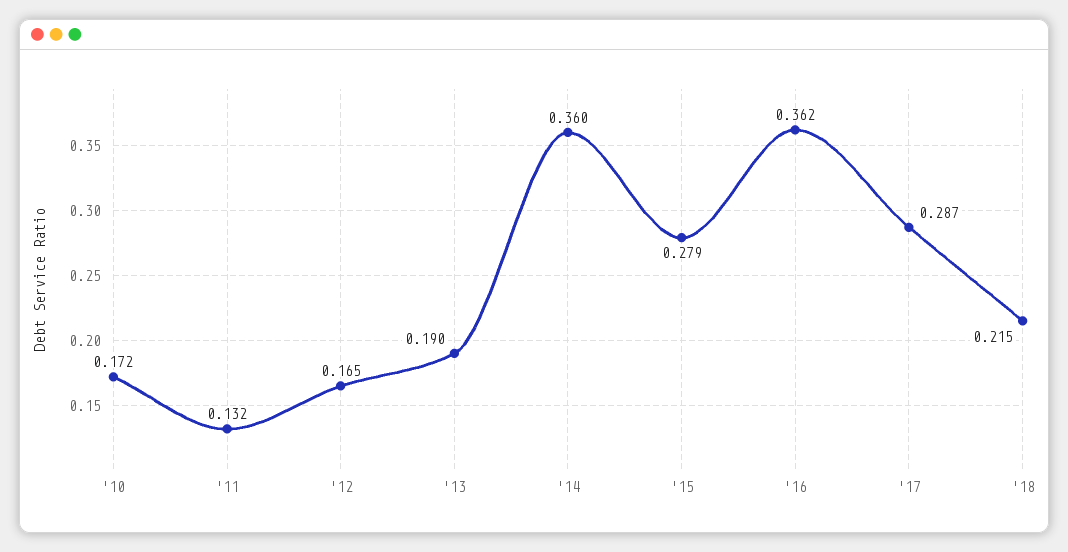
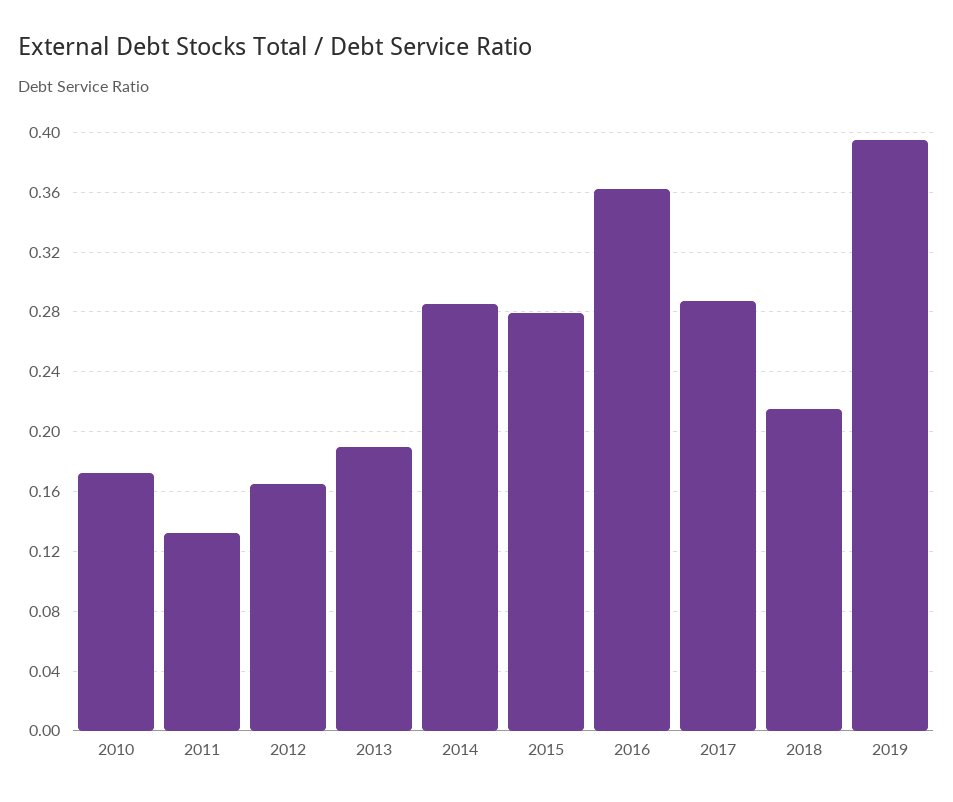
'14: 0.36 -> 0.285
2019: none -> 0.395

